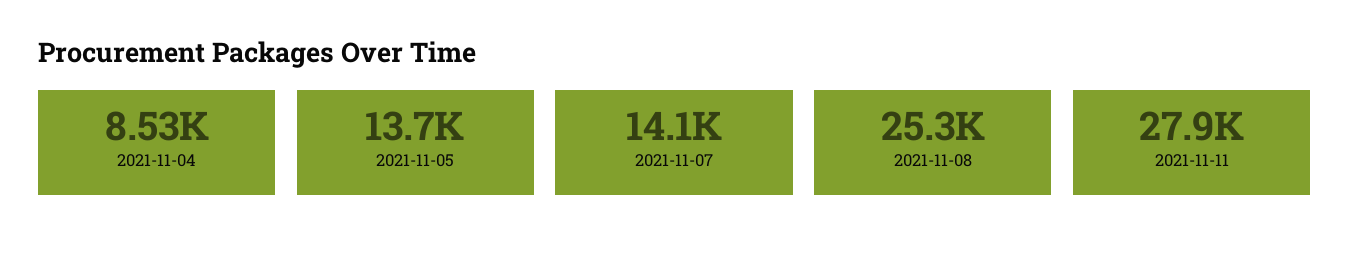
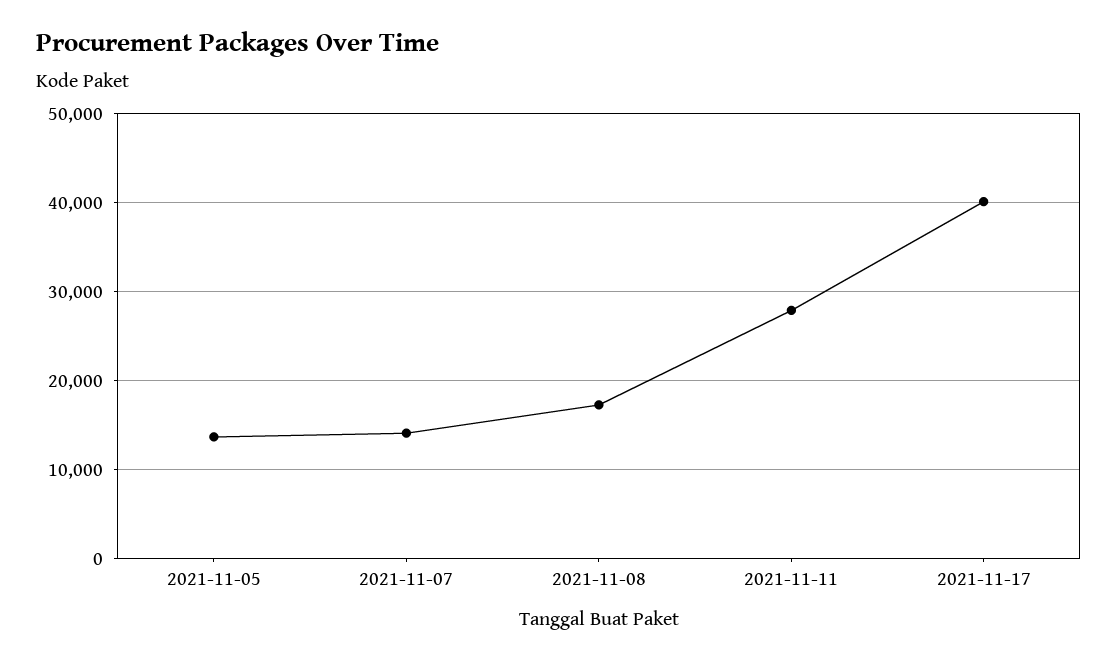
2021-11-04: 8530 -> none
2021-11-08: 25300 -> 17000
2021-11-17: none -> 40000

